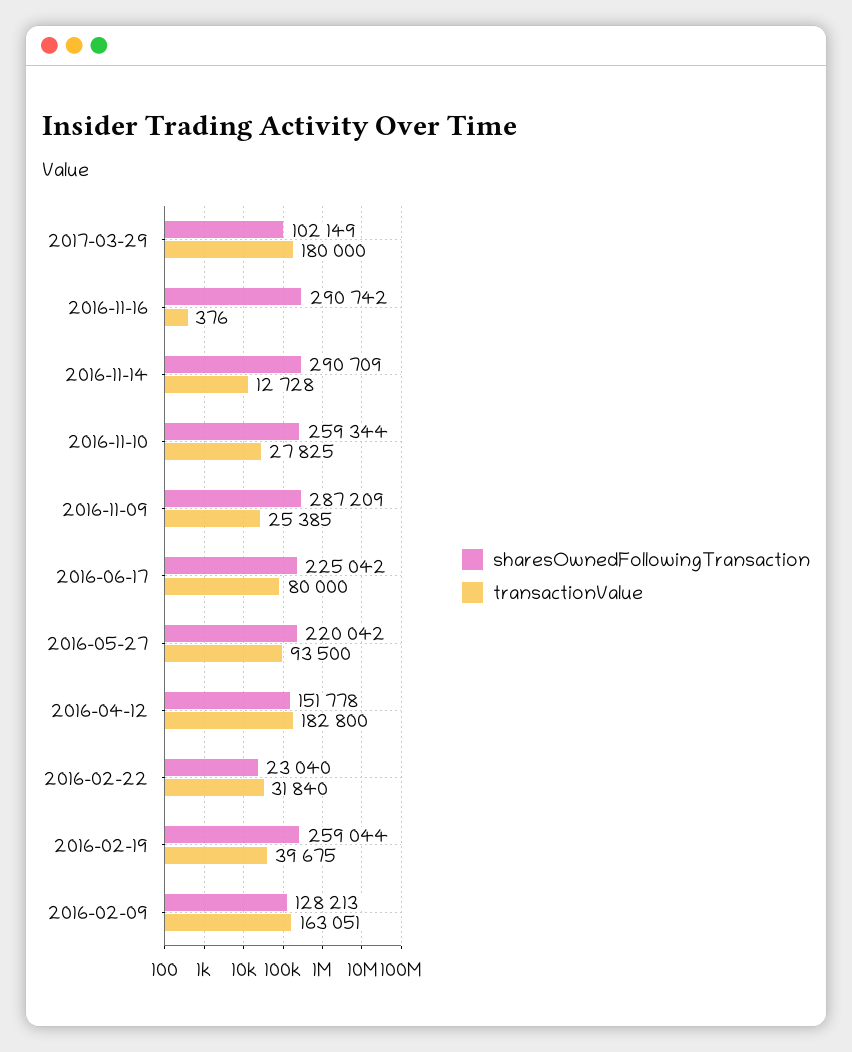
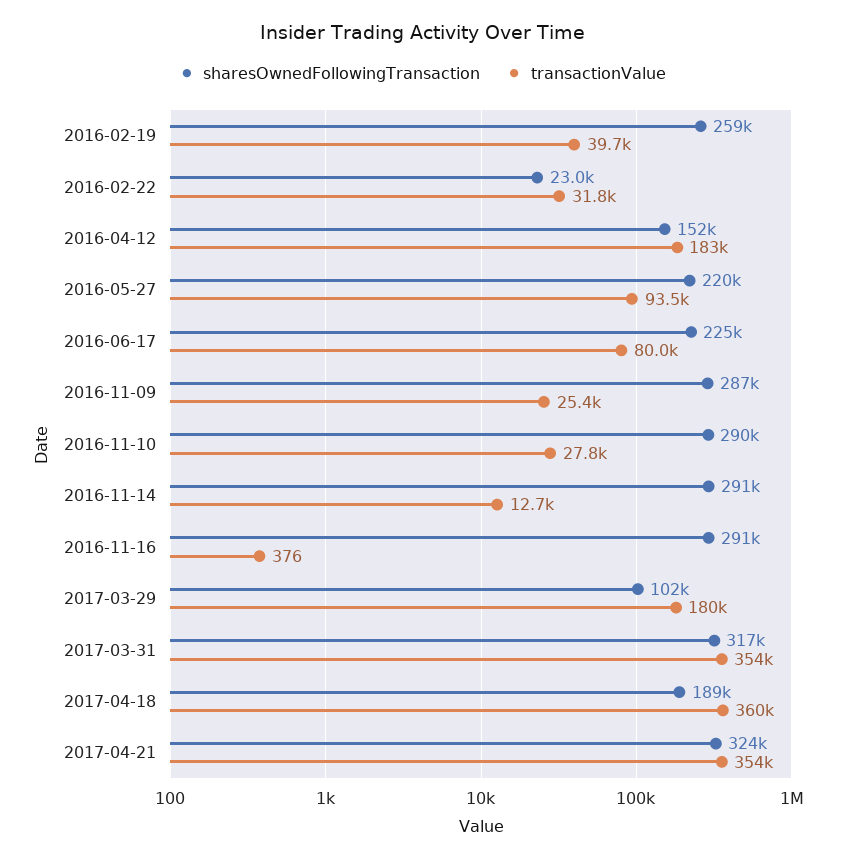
sharesOwnedFollowingTransaction, 2016-11-10: 259344 -> 290000
sharesOwnedFollowingTransaction, 2016-02-09: 128213 -> none
transactionValue, 2016-02-09: 163051 -> none
sharesOwnedFollowingTransaction, 2017-03-31: none -> 317000
transactionValue, 2017-03-31: none -> 354000
sharesOwnedFollowingTransaction, 2017-04-18: none -> 189000
transactionValue, 2017-04-18: none -> 360000
sharesOwnedFollowingTransaction, 2017-04-21: none -> 324000
transactionValue, 2017-04-21: none -> 354000

